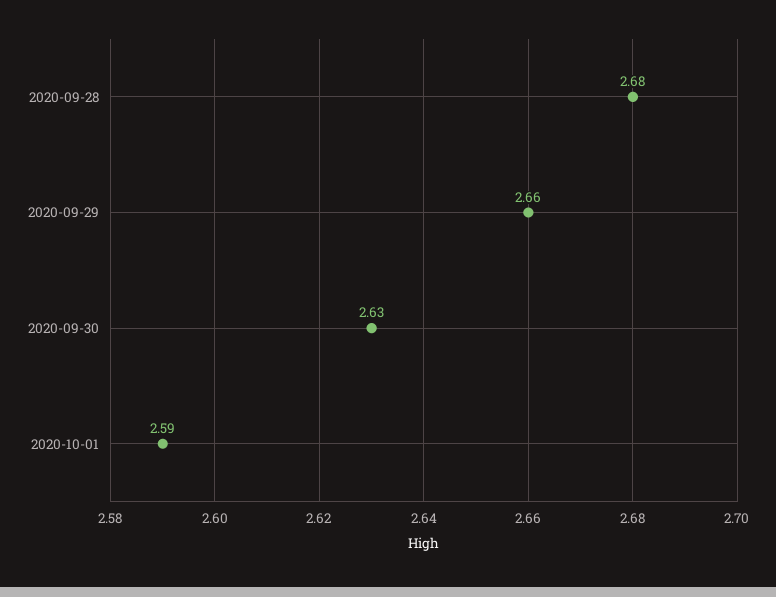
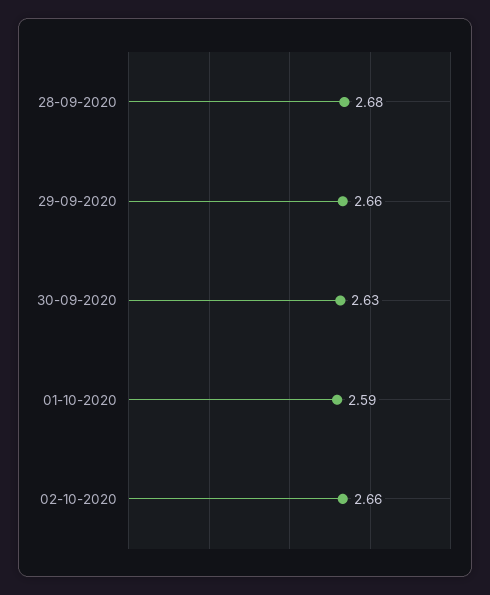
02-10-2020: none -> 2.66

